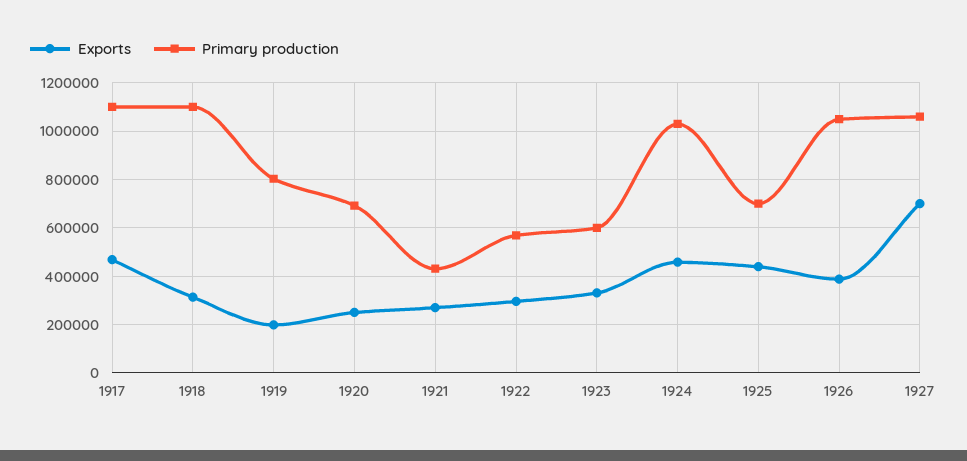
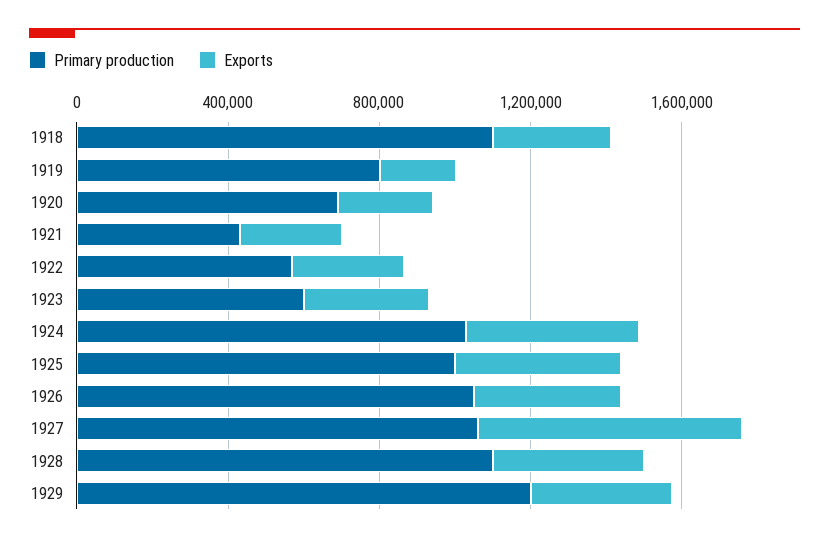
Exports, 1917: 475000 -> none
Primary production, 1917: 1100000 -> none
Primary production, 1925: 700000 -> 1000000
Primary production, 1928: none -> 1100000
Exports, 1928: none -> 400000
Primary production, 1929: none -> 1200000
Exports, 1929: none -> 400000

